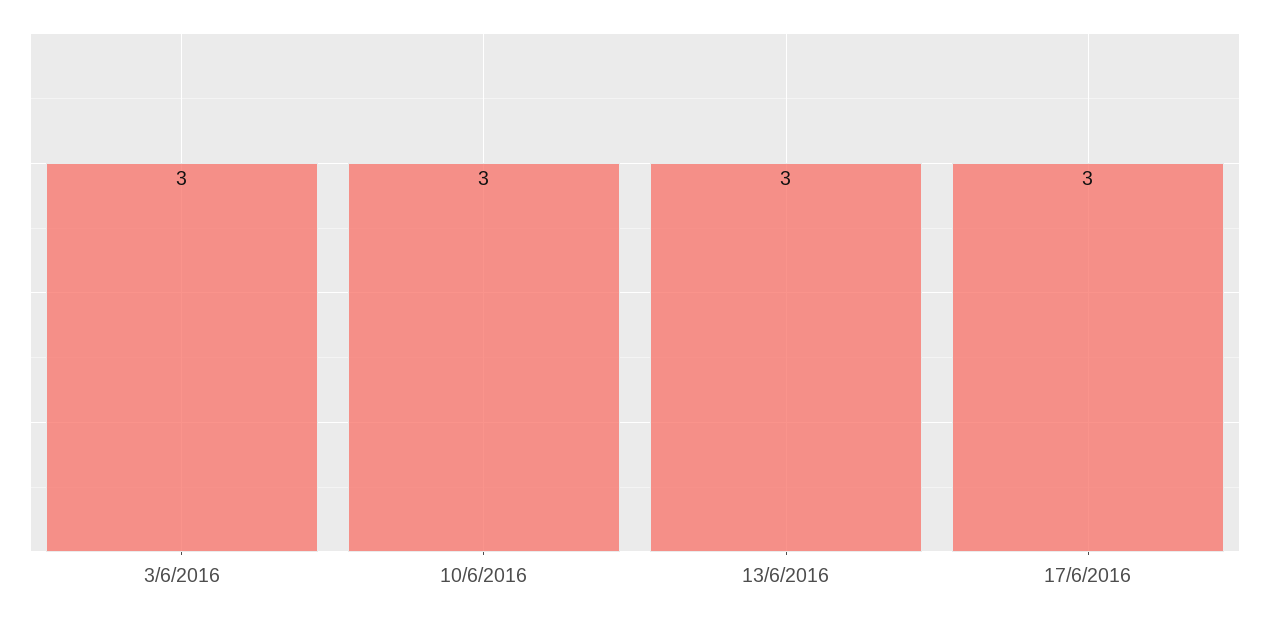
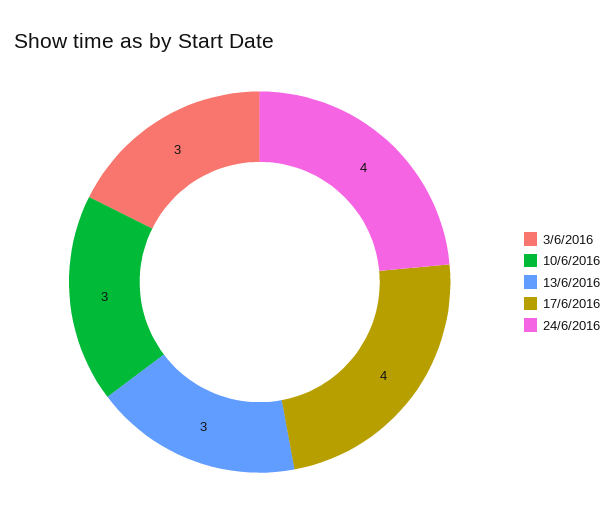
17/6/2016: 3 -> 4
24/6/2016: none -> 4

